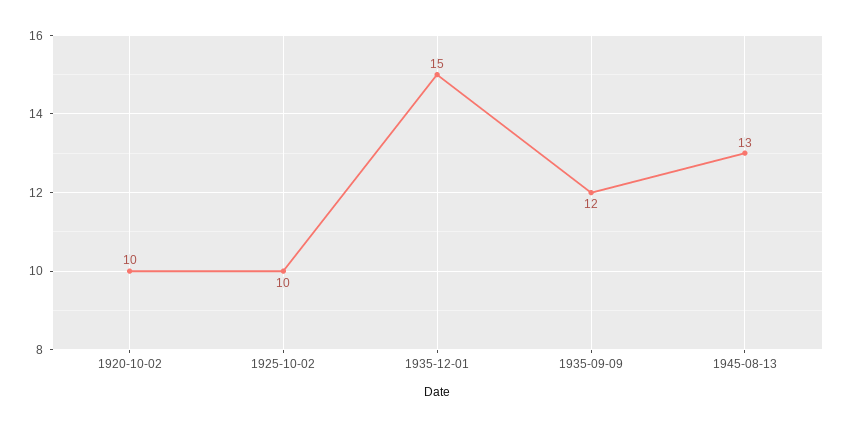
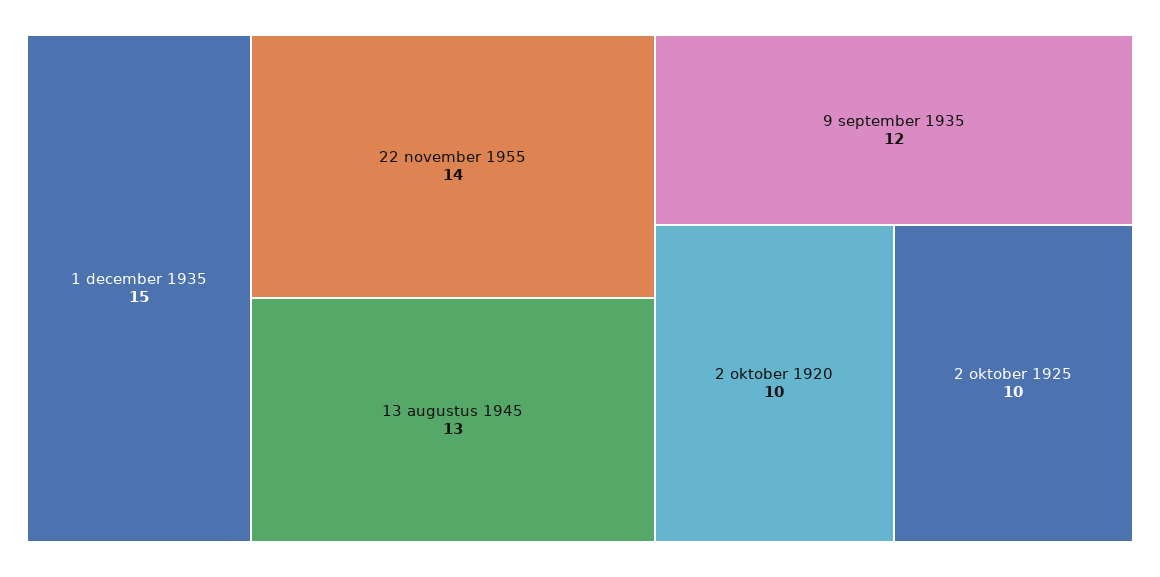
22 november 1955: none -> 14

